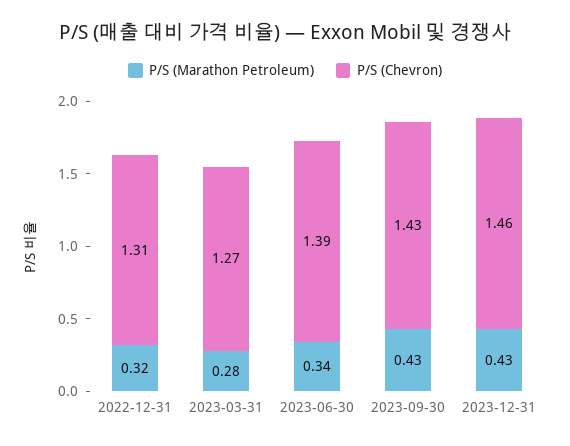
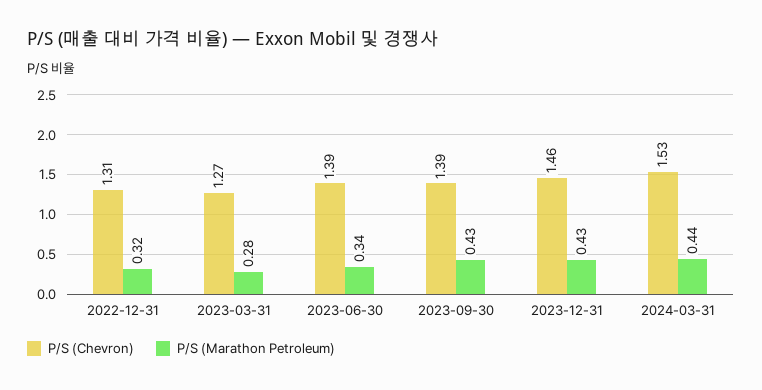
P/S (Chevron), 2023-09-30: 1.43 -> 1.39
P/S (Chevron), 2024-03-31: none -> 1.53
P/S (Marathon Petroleum), 2024-03-31: none -> 0.44

